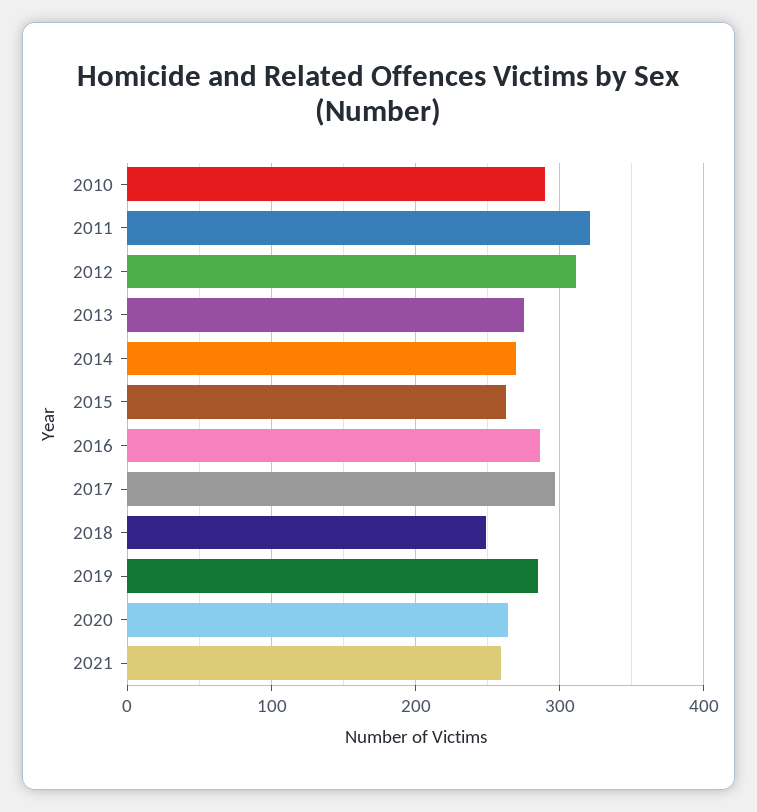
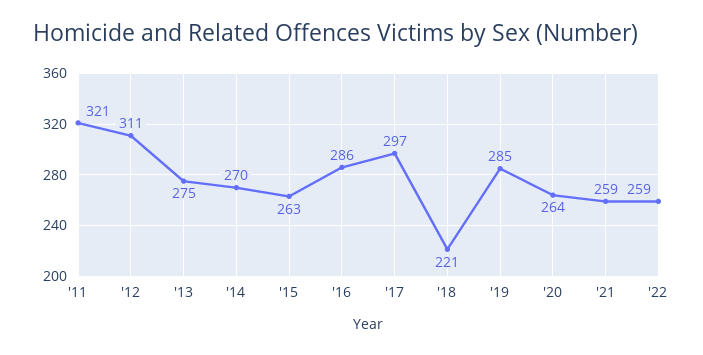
2010: 290 -> none
2018: 250 -> 221
'22: none -> 259

